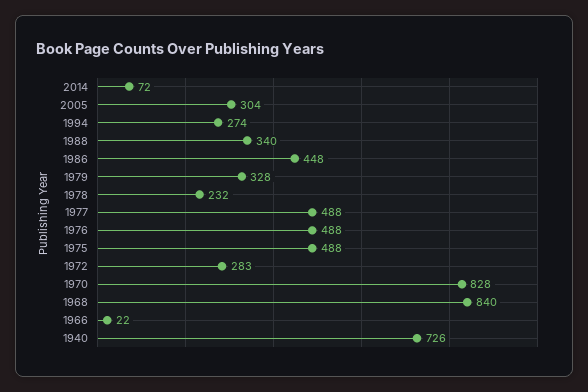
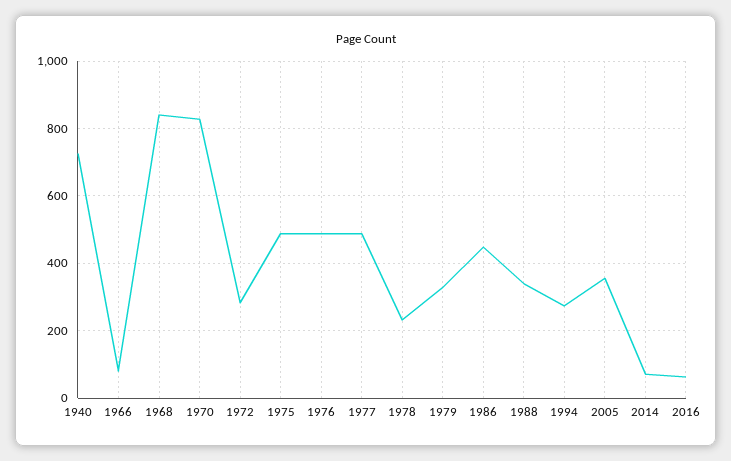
2005: 304 -> 360
1966: 22 -> 80
2016: none -> 60

